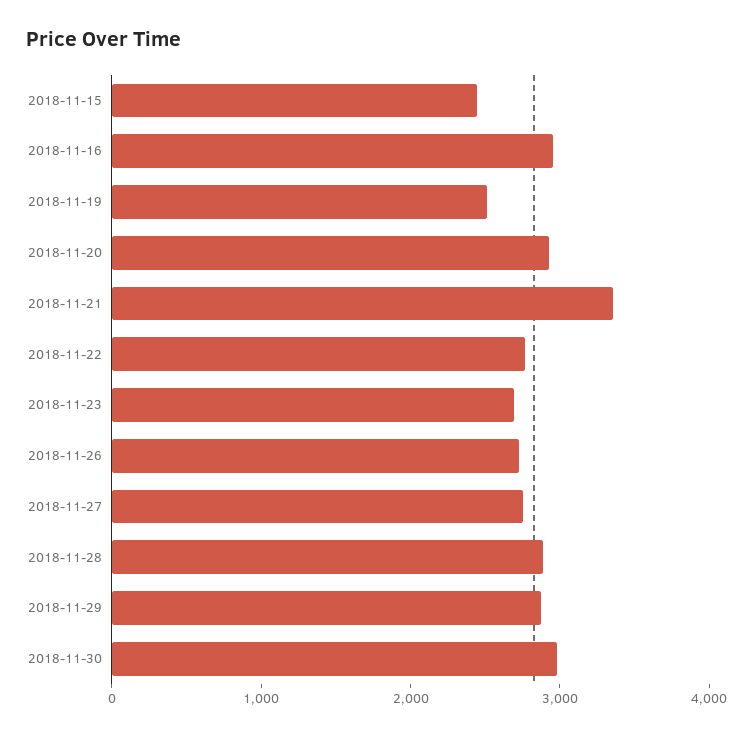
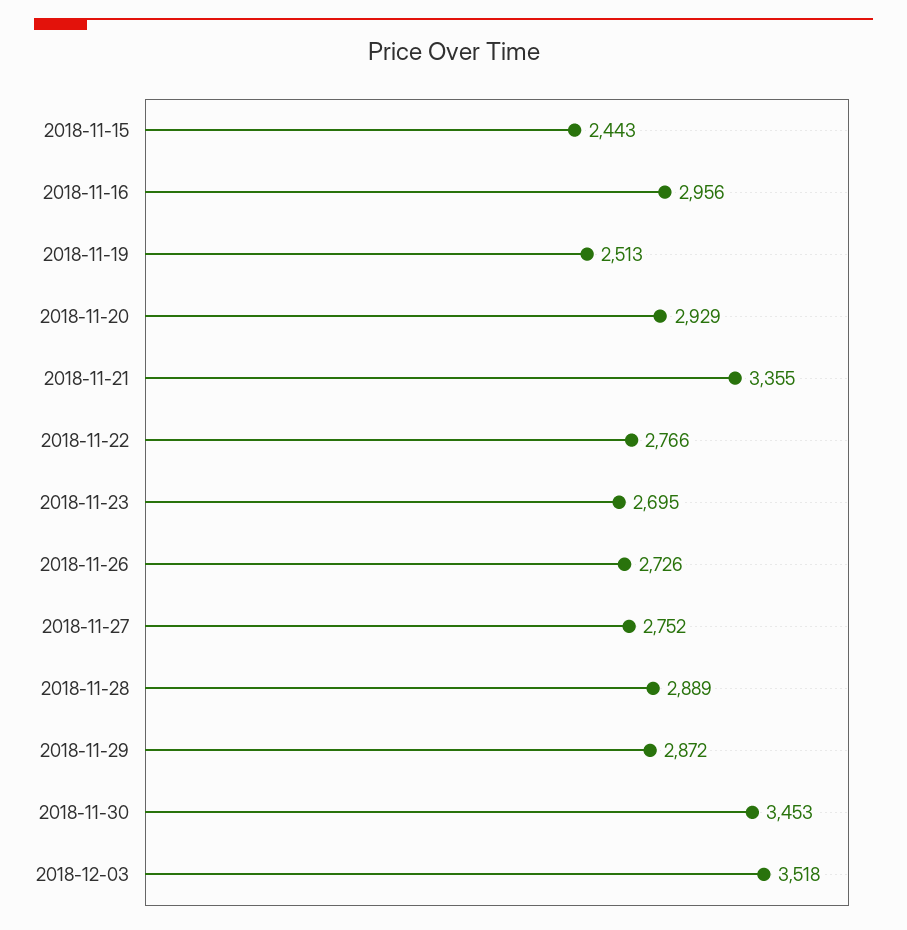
2018-11-30: 3000 -> 3453
2018-12-03: none -> 3518

